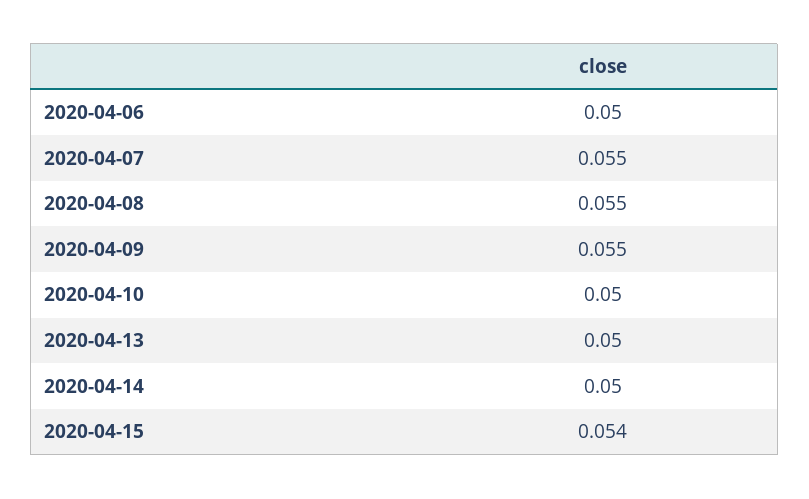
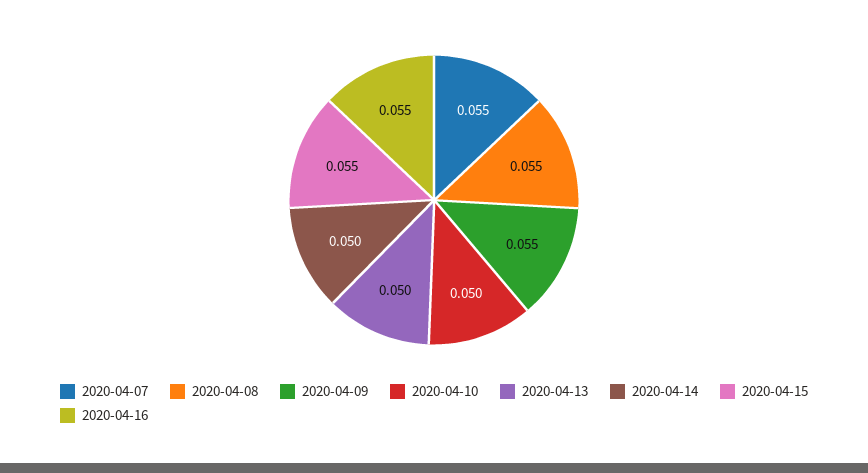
2020-04-06: 0.05 -> none
2020-04-15: 0.054 -> 0.055
2020-04-16: none -> 0.055

